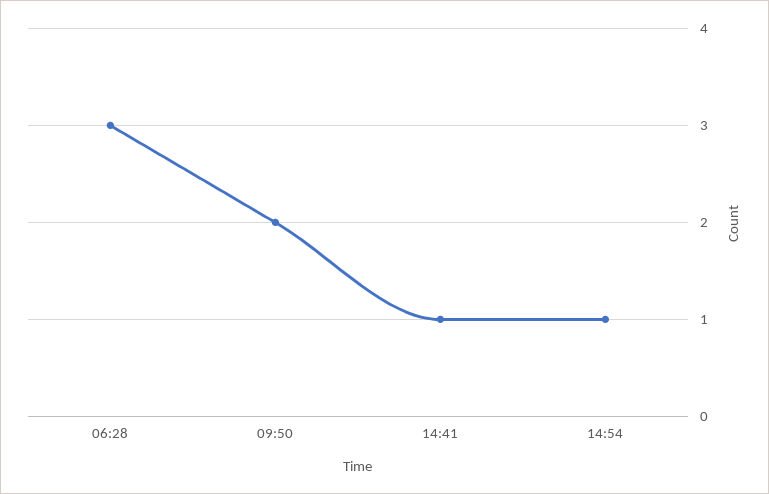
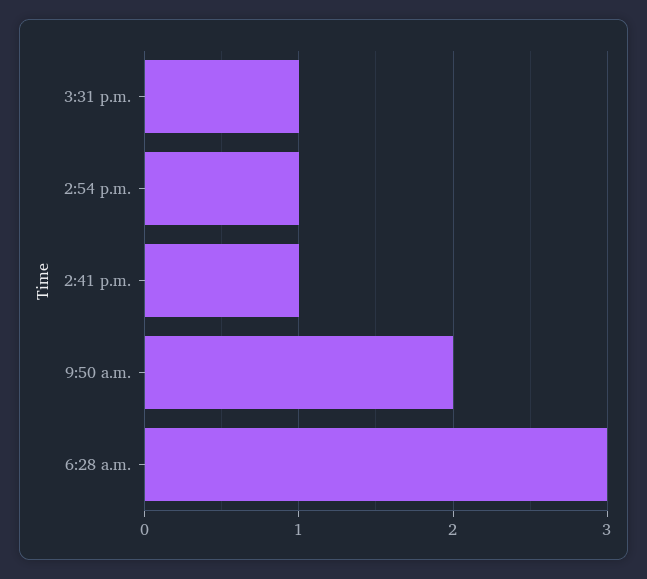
3:31 p.m.: none -> 1

